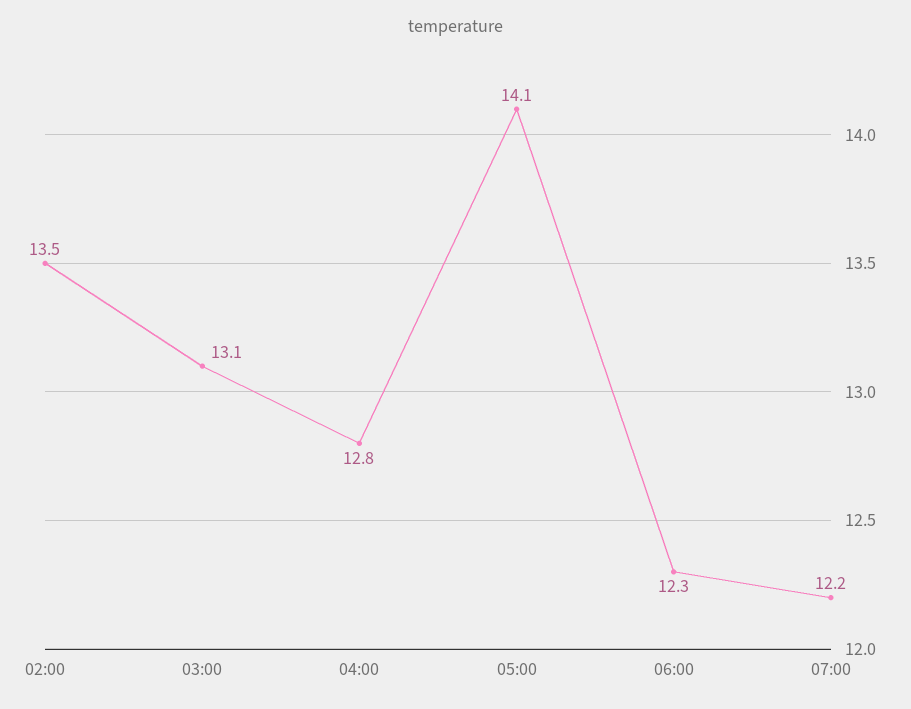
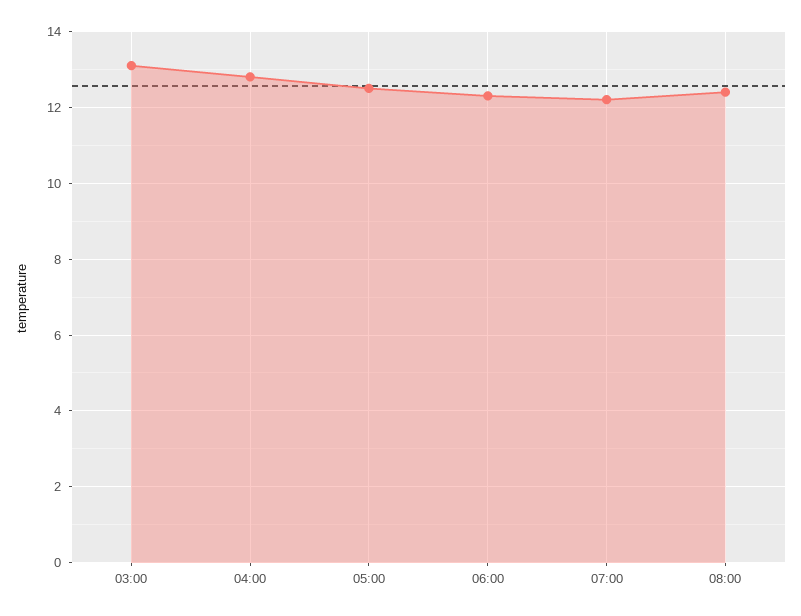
02:00: 13.5 -> none
05:00: 14.1 -> 12.5
08:00: none -> 12.5

